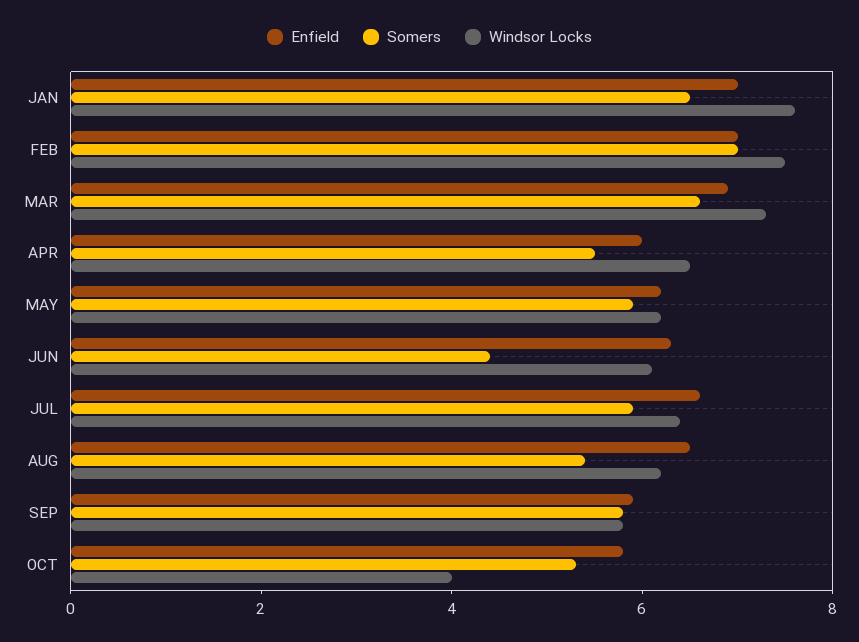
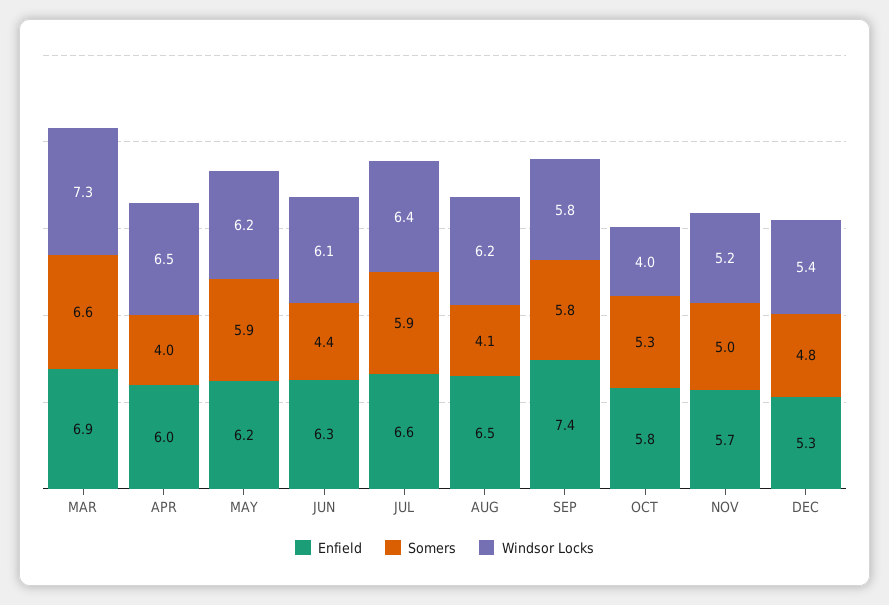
Enfield, JAN: 7 -> none
Somers, JAN: 6.5 -> none
Windsor Locks, JAN: 7.5 -> none
Enfield, FEB: 7 -> none
Somers, FEB: 7 -> none
Windsor Locks, FEB: 7.5 -> none
Somers, APR: 5.5 -> 4
Somers, AUG: 5.5 -> 4.1
Enfield, SEP: 6 -> 7.4
Enfield, NOV: none -> 5.7
Somers, NOV: none -> 5
Windsor Locks, NOV: none -> 5.2
Enfield, DEC: none -> 5.3
Somers, DEC: none -> 4.8
Windsor Locks, DEC: none -> 5.4

